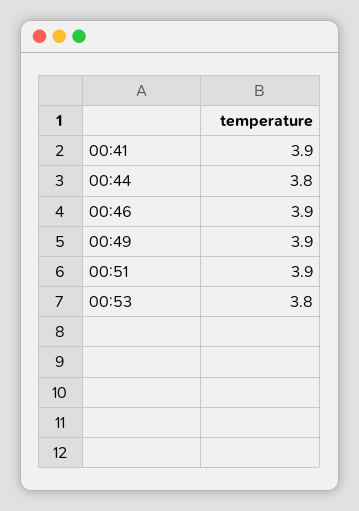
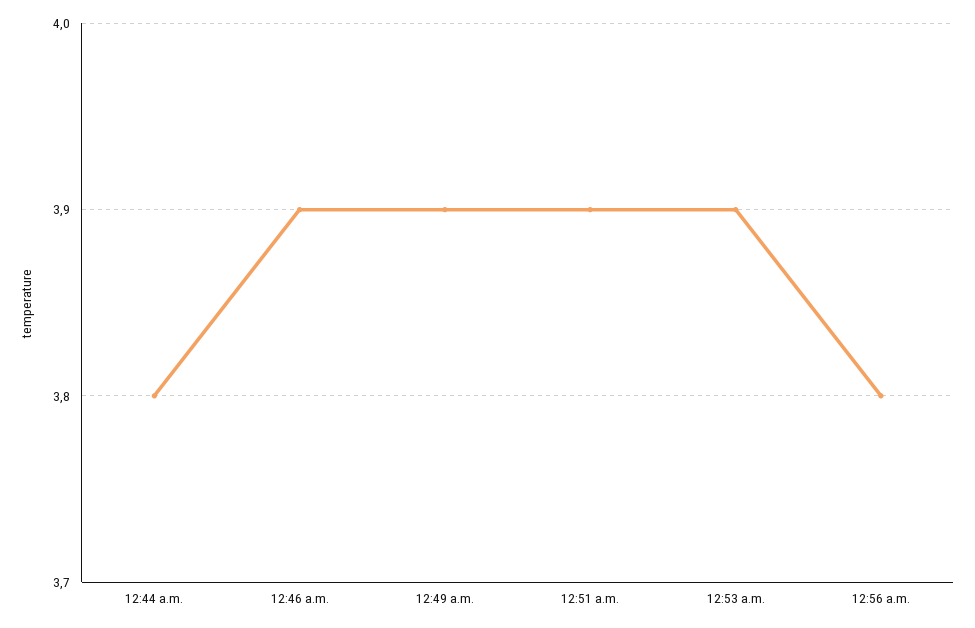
00:41: 3.9 -> none
00:53: 3.8 -> 3.9
12:56 a.m.: none -> 3.8

